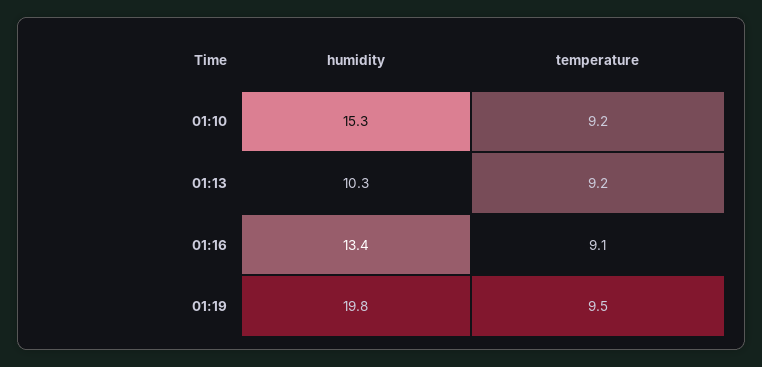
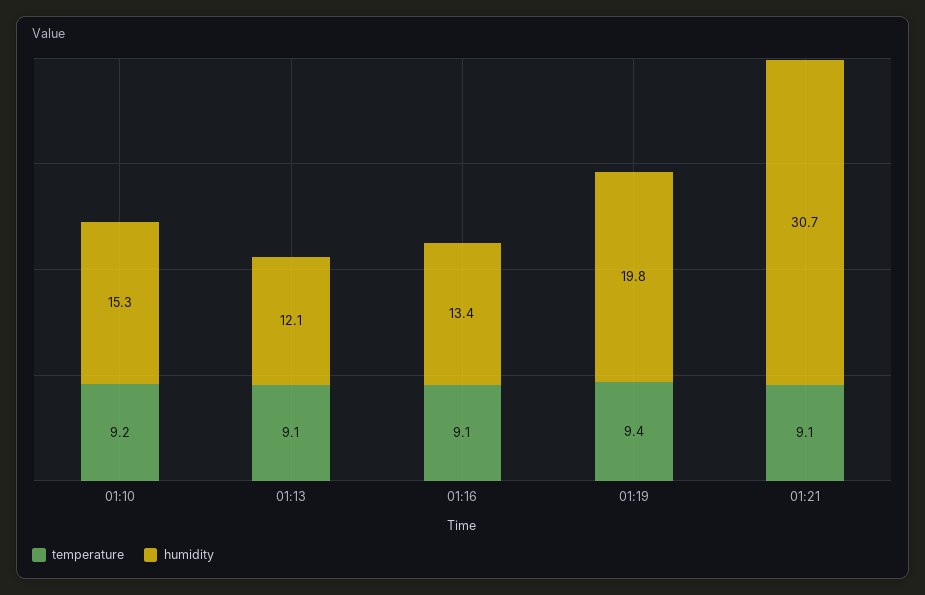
humidity, 01:13: 10.3 -> 12.1
temperature, 01:13: 9.2 -> 9.1
temperature, 01:19: 9.5 -> 9.4
temperature, 01:21: none -> 9.1
humidity, 01:21: none -> 30.7

